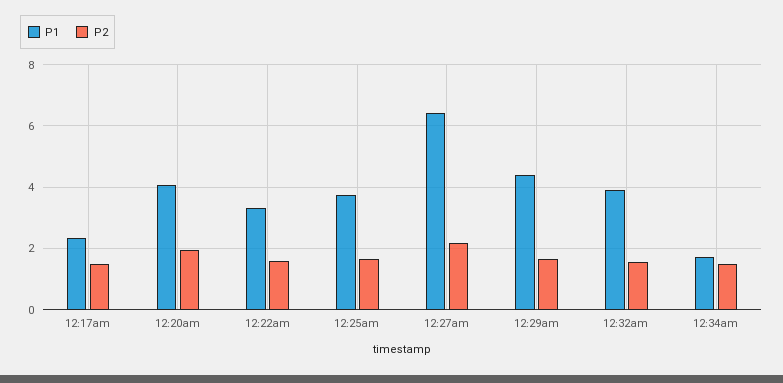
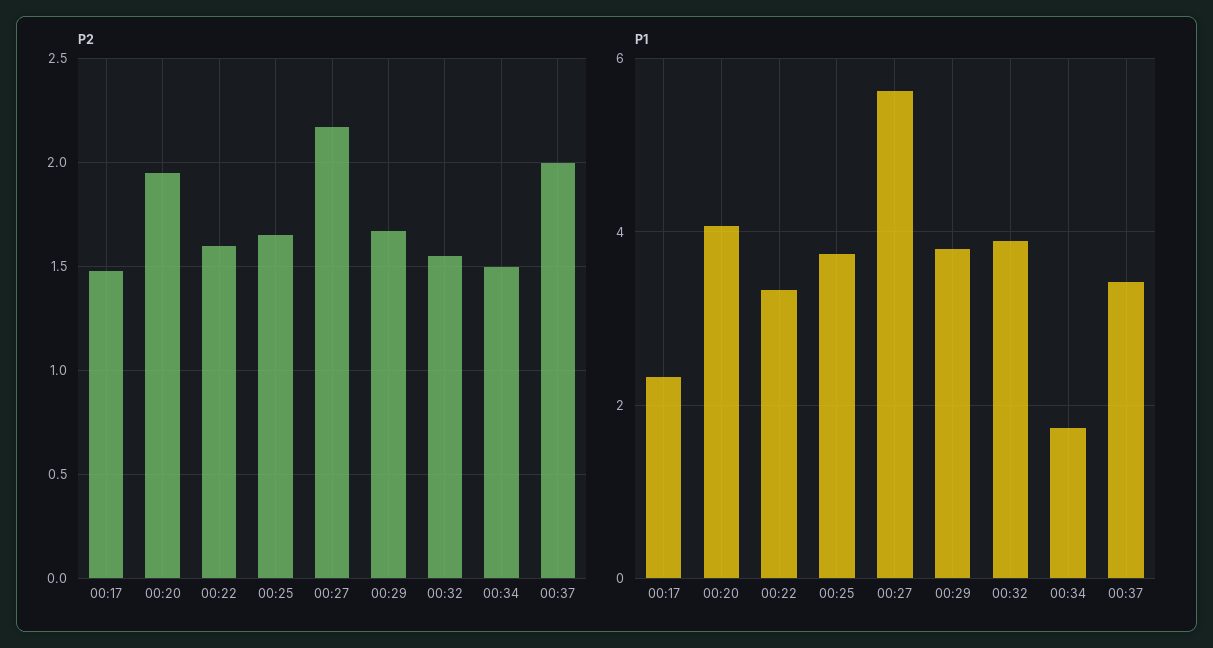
P1, 12:27am: 6.4 -> 5.6
P1, 12:29am: 4.4 -> 3.8
P2, 00:37: none -> 2
P1, 00:37: none -> 3.4

